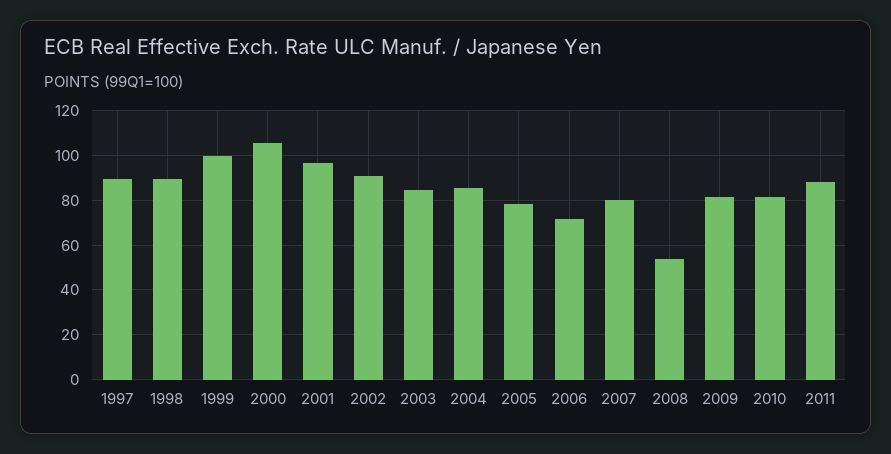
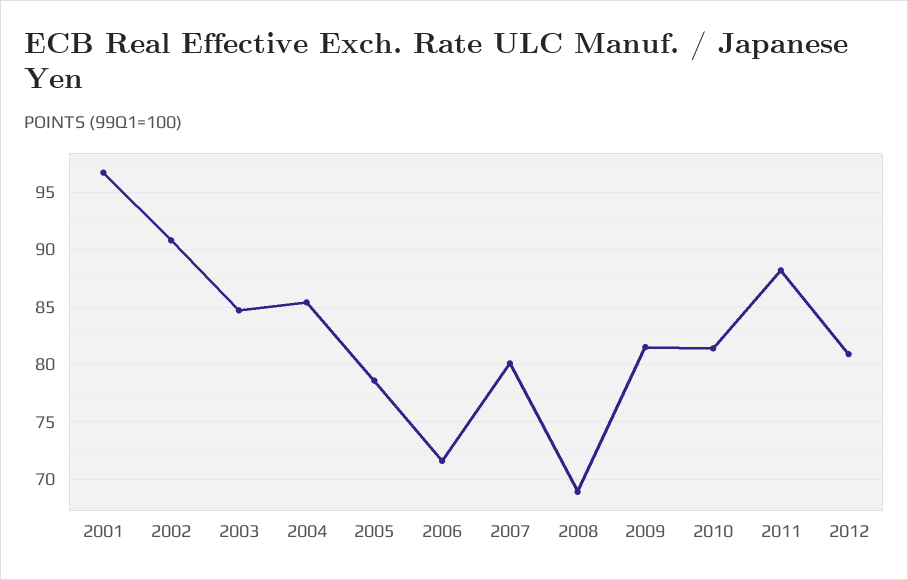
1997: 90 -> none
1998: 90 -> none
1999: 100 -> none
2000: 105 -> none
2008: 55 -> 69
2012: none -> 81

